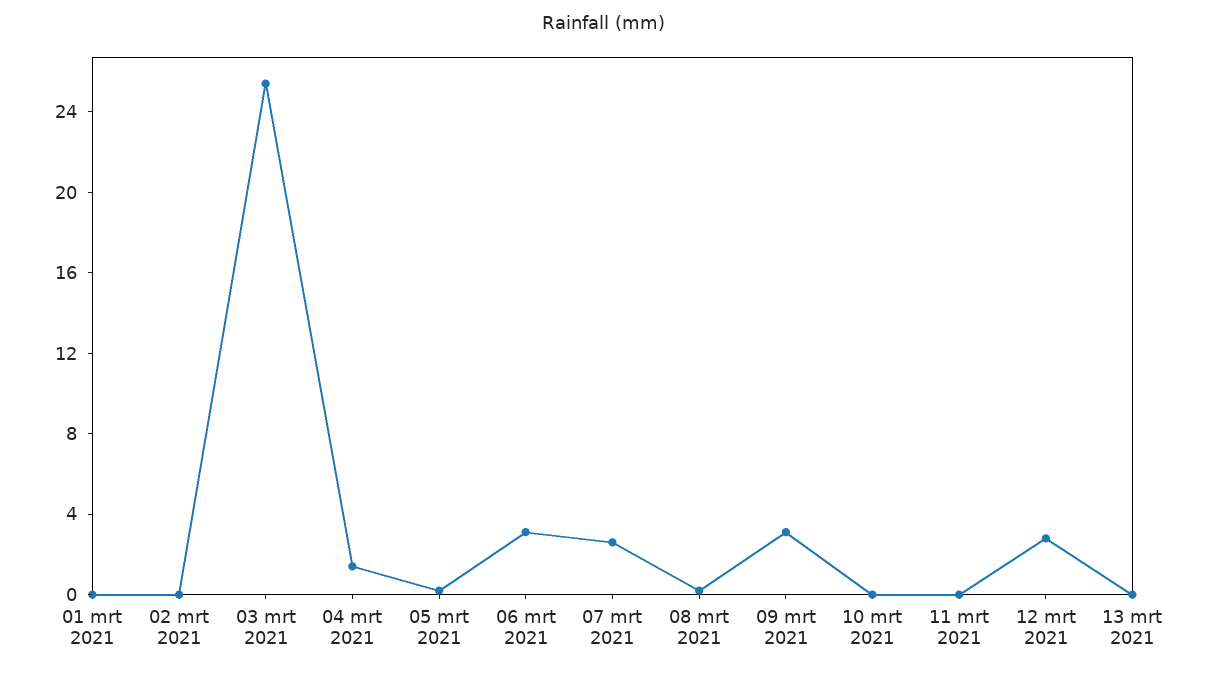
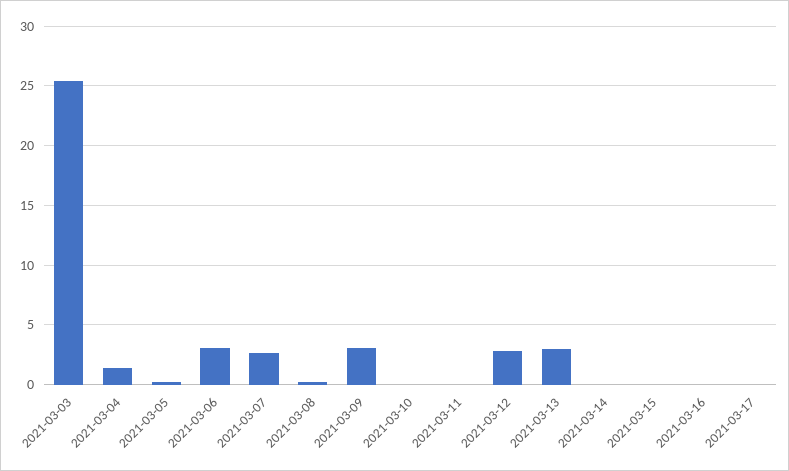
01 mrt 2021: 0 -> none
02 mrt 2021: 0 -> none
13 mrt 2021: 0 -> 3
2021-03-14: none -> 0
2021-03-15: none -> 0
2021-03-16: none -> 0
2021-03-17: none -> 0

